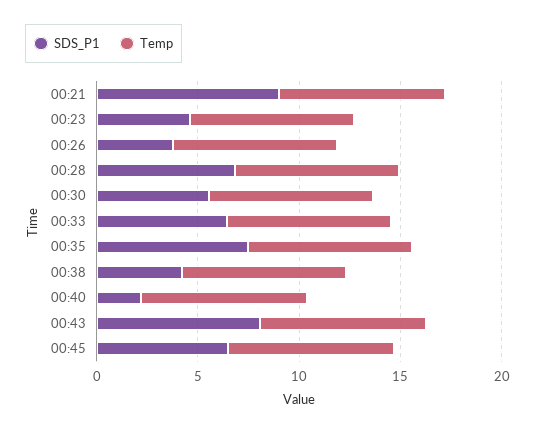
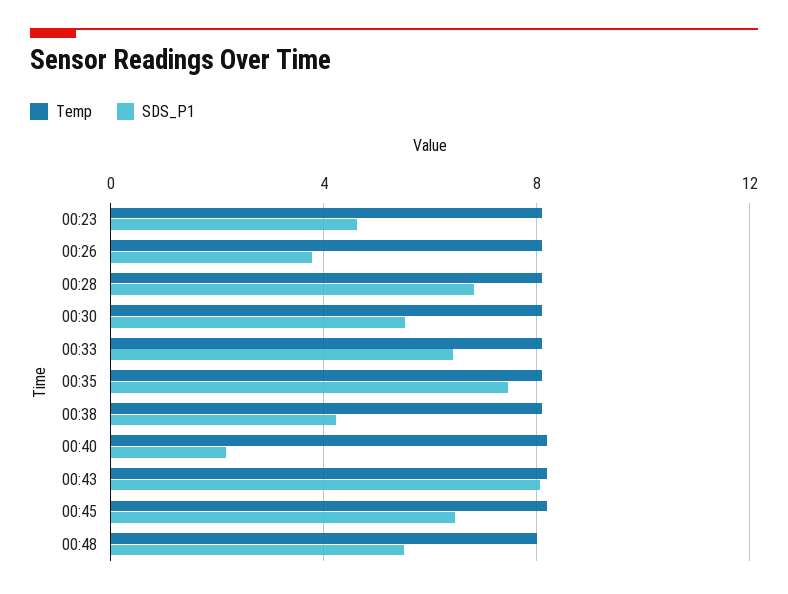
SDS_P1, 00:21: 9 -> none
Temp, 00:21: 8 -> none
Temp, 00:48: none -> 8
SDS_P1, 00:48: none -> 5.5

